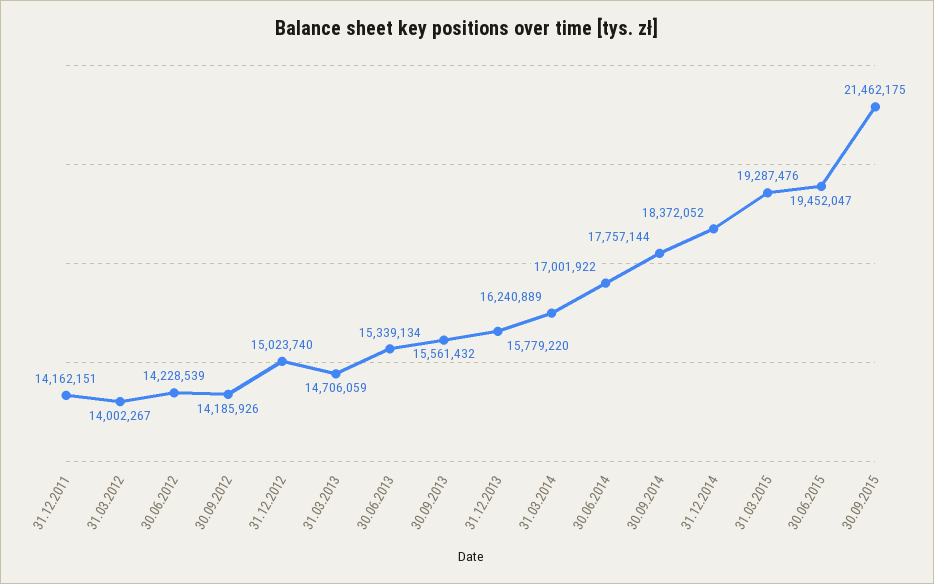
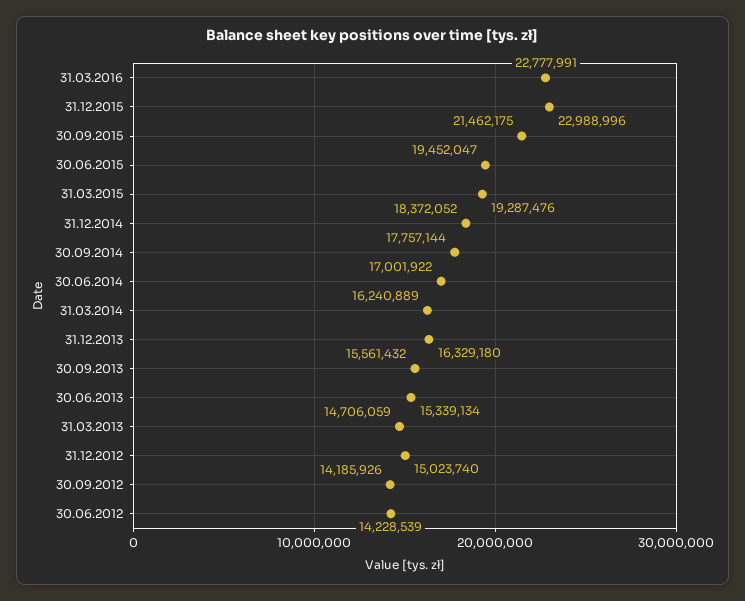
31.12.2011: 14162151 -> none
31.03.2012: 14002267 -> none
31.12.2013: 15779220 -> 16329180
31.03.2016: none -> 22777991
31.12.2015: none -> 22988996

